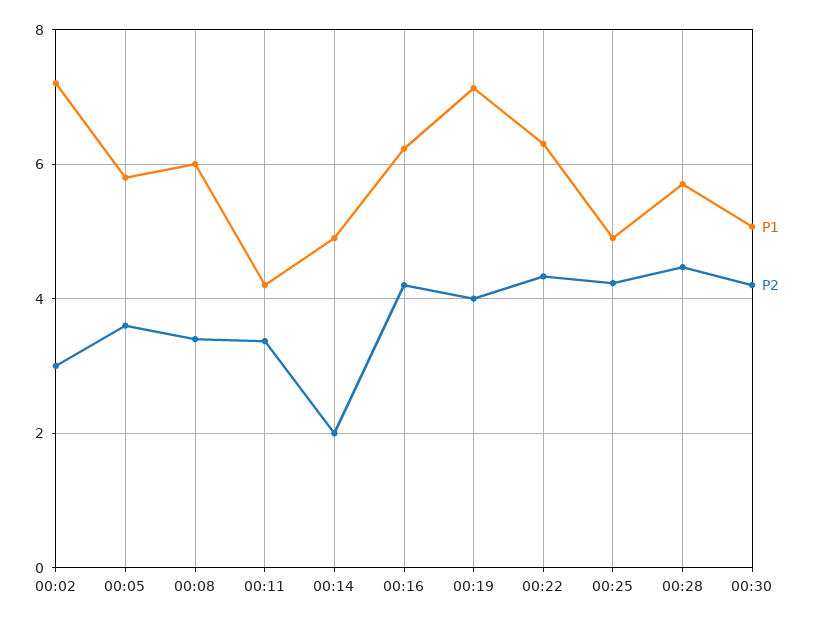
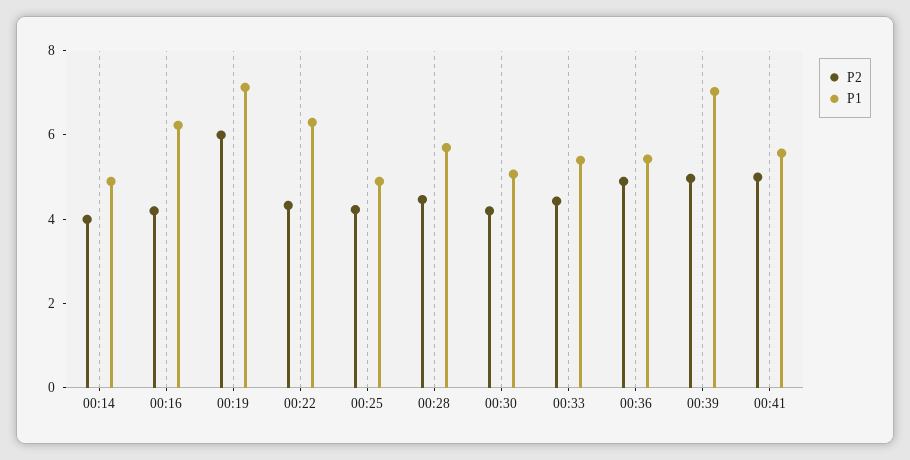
P1, 00:02: 7.2 -> none
P2, 00:02: 3 -> none
P1, 00:05: 5.8 -> none
P2, 00:05: 3.6 -> none
P1, 00:08: 6 -> none
P2, 00:08: 3.4 -> none
P1, 00:11: 4.2 -> none
P2, 00:11: 3.4 -> none
P2, 00:14: 2 -> 4
P2, 00:19: 4 -> 6
P2, 00:33: none -> 4.5
P1, 00:33: none -> 5.5
P2, 00:36: none -> 5
P1, 00:36: none -> 5.5
P2, 00:39: none -> 5
P1, 00:39: none -> 7
P2, 00:41: none -> 5
P1, 00:41: none -> 5.5

